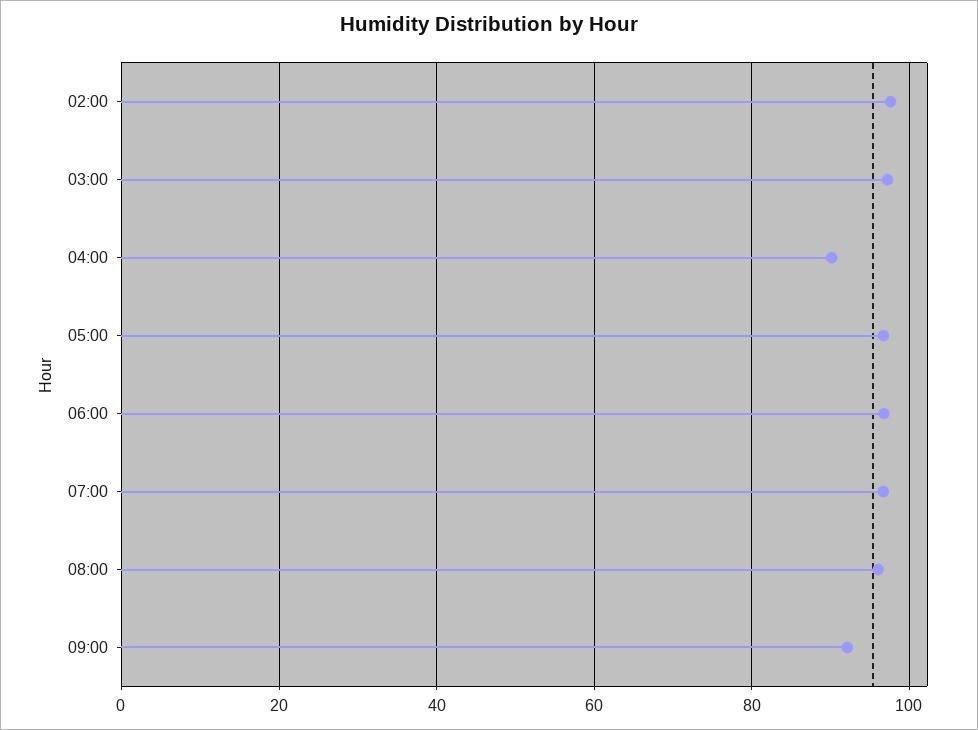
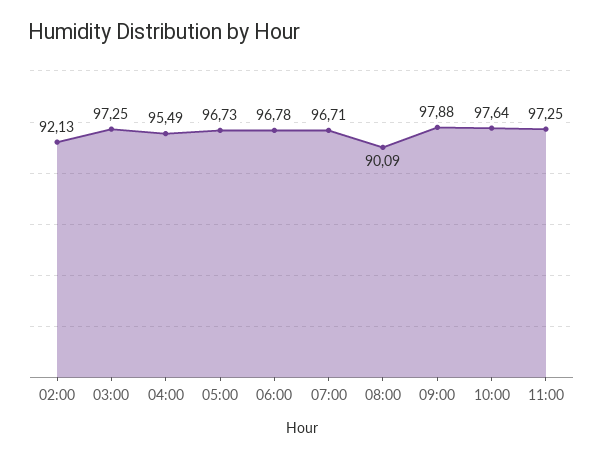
02:00: 98 -> 92.13
04:00: 90 -> 95.49
08:00: 96 -> 90.09
09:00: 92 -> 97.88
10:00: none -> 97.64
11:00: none -> 97.25

